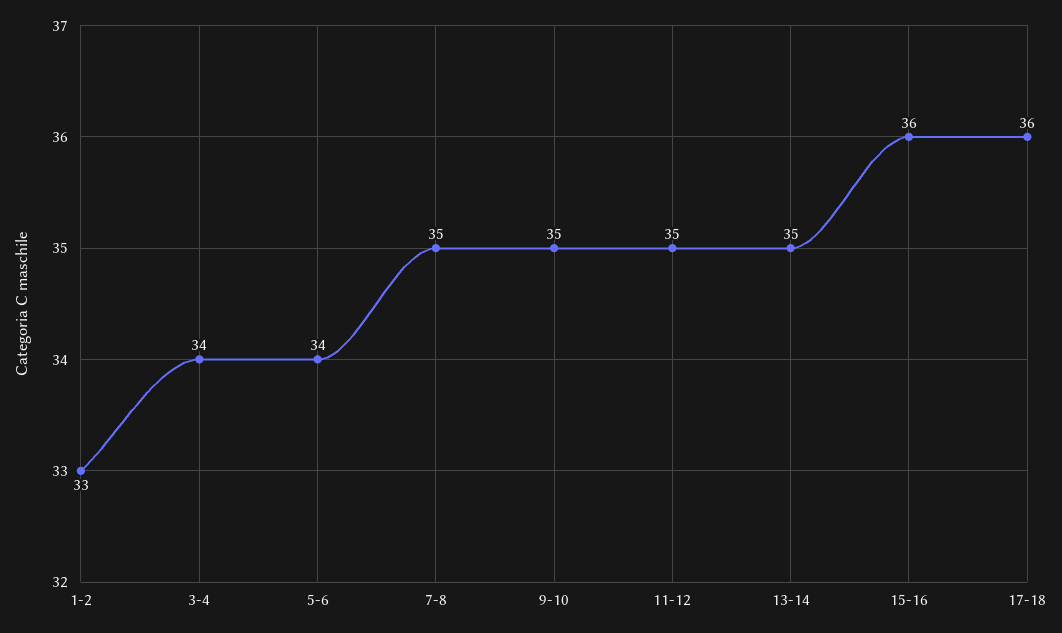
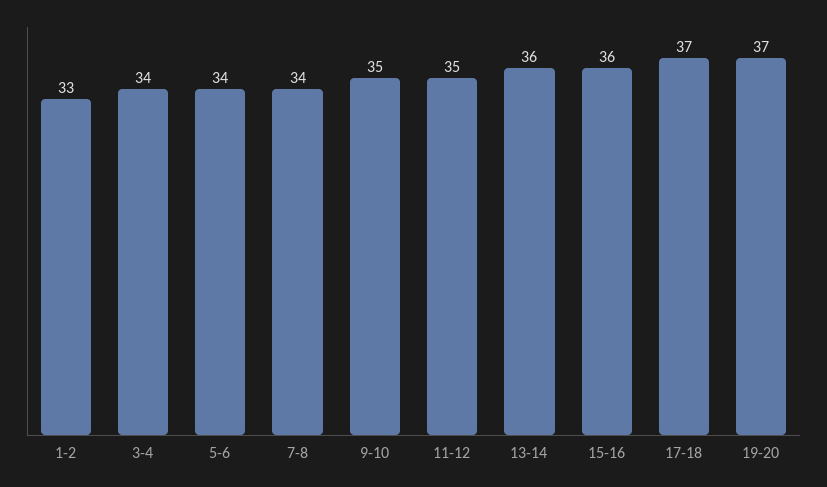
7-8: 35 -> 34
13-14: 35 -> 36
17-18: 36 -> 37
19-20: none -> 37

